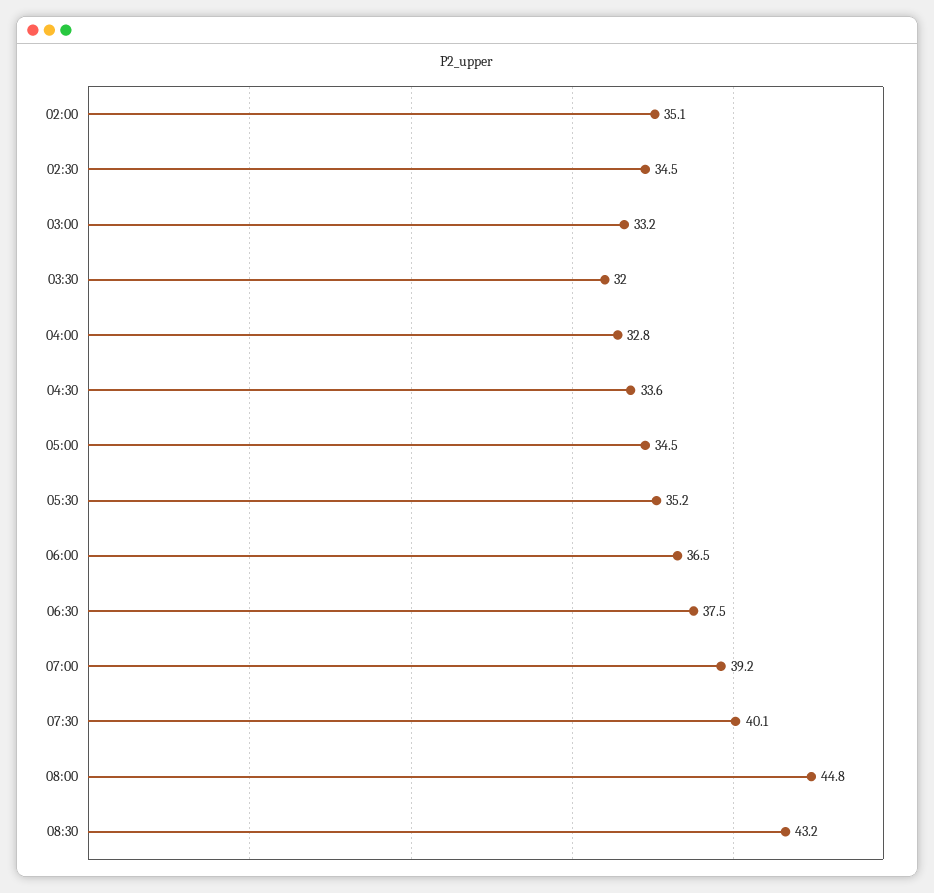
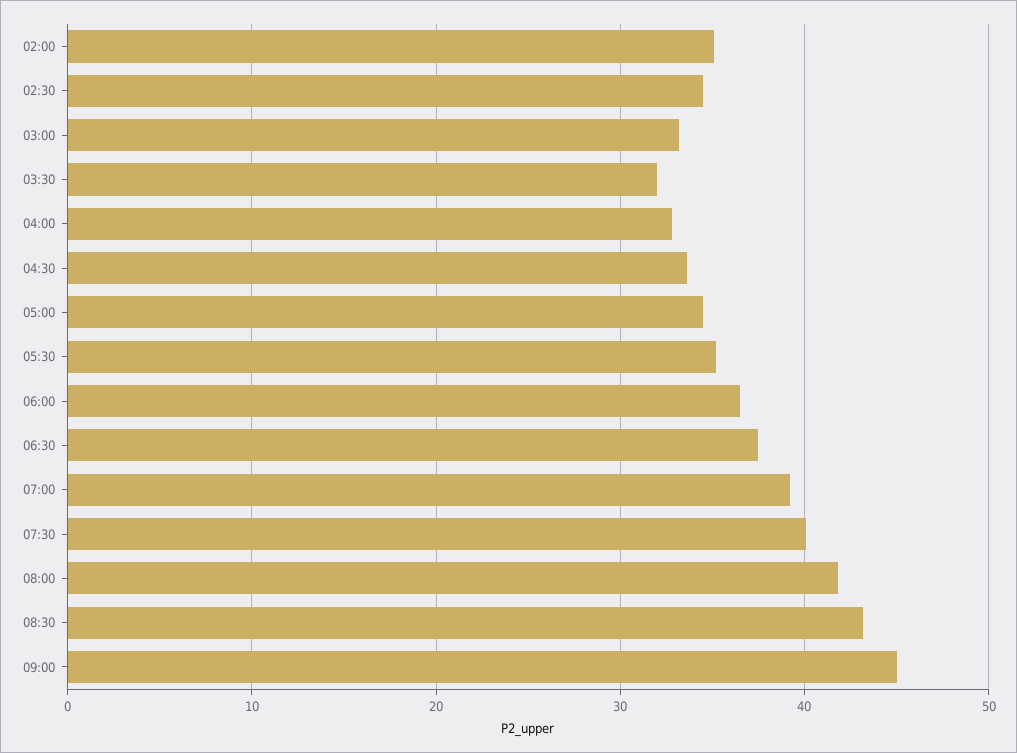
08:00: 44.8 -> 42
09:00: none -> 45

